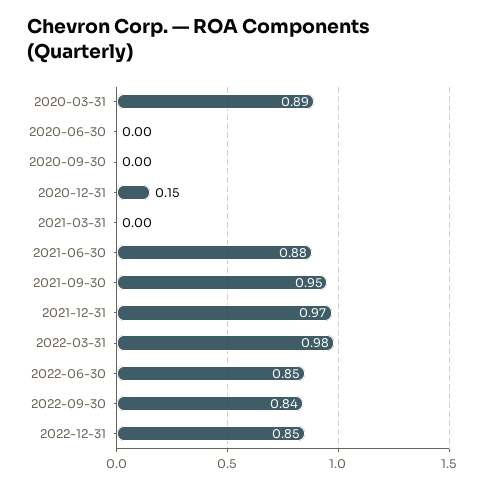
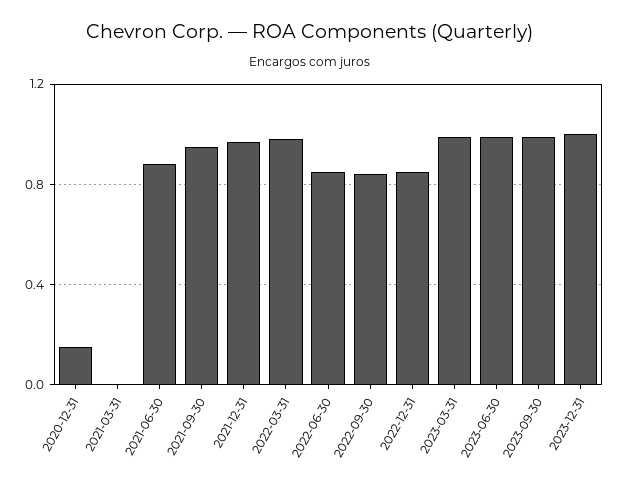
2020-03-31: 0.89 -> none
2020-06-30: 0 -> none
2020-09-30: 0 -> none
2023-03-31: none -> 1
2023-06-30: none -> 1
2023-09-30: none -> 1
2023-12-31: none -> 1

